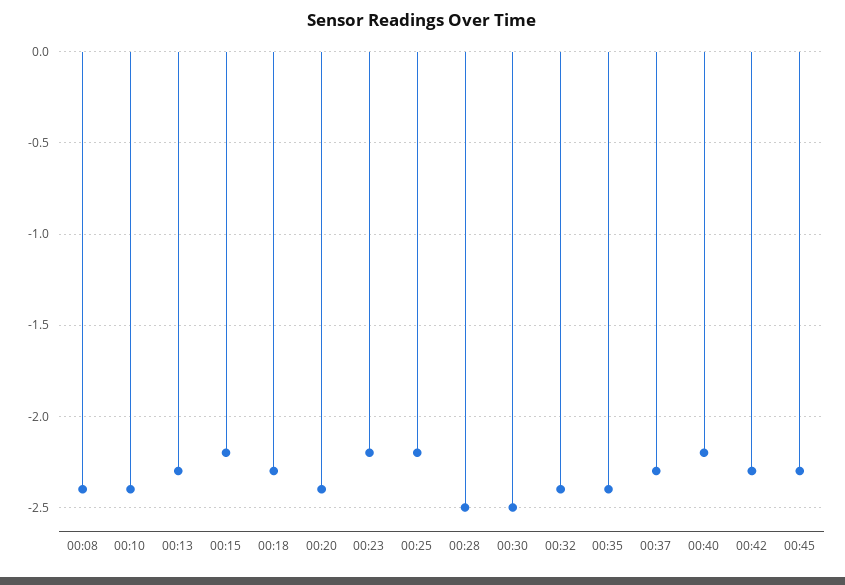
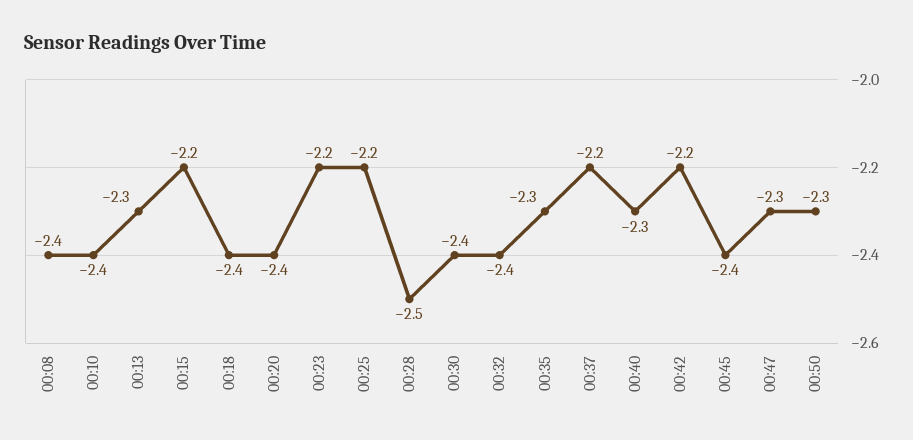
00:18: -2.3 -> -2.4
00:30: -2.5 -> -2.4
00:35: -2.4 -> -2.3
00:37: -2.3 -> -2.2
00:40: -2.2 -> -2.3
00:42: -2.3 -> -2.2
00:45: -2.3 -> -2.4
00:47: none -> -2.3
00:50: none -> -2.3

